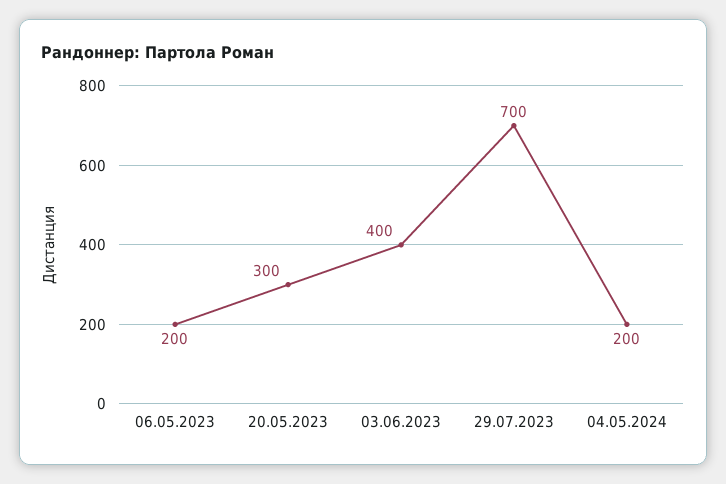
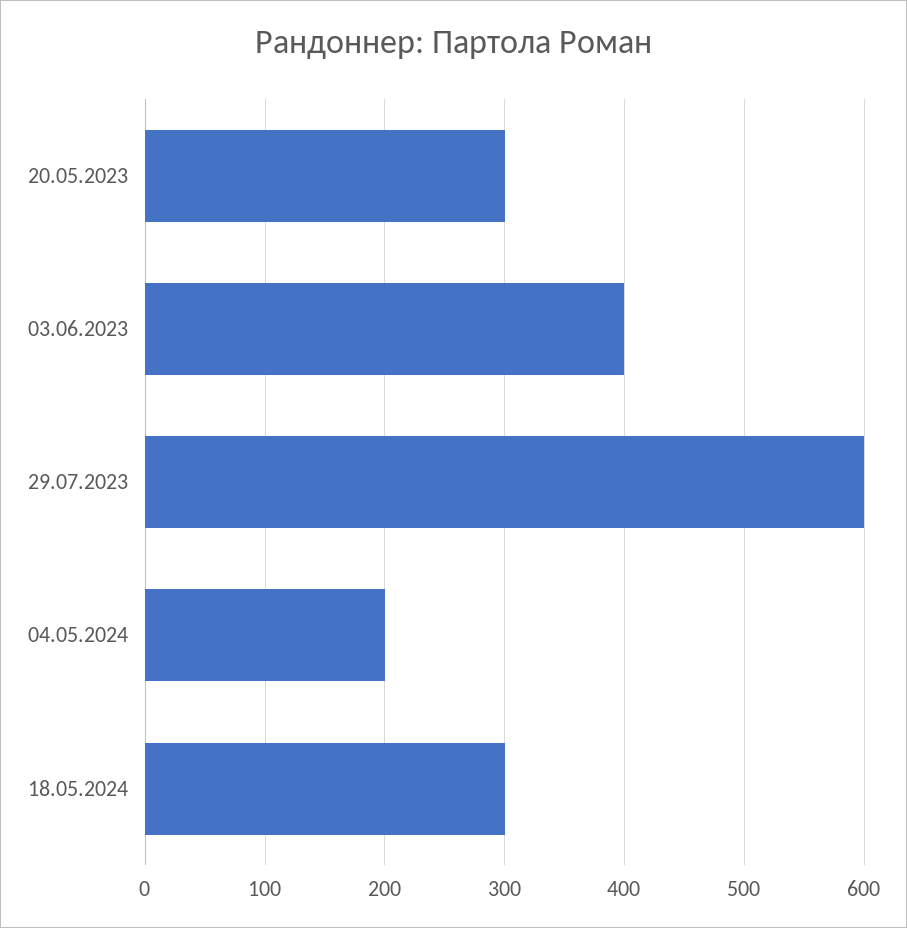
06.05.2023: 200 -> none
29.07.2023: 700 -> 600
18.05.2024: none -> 300

